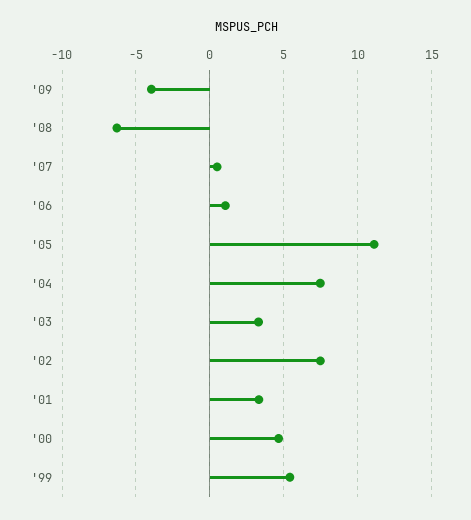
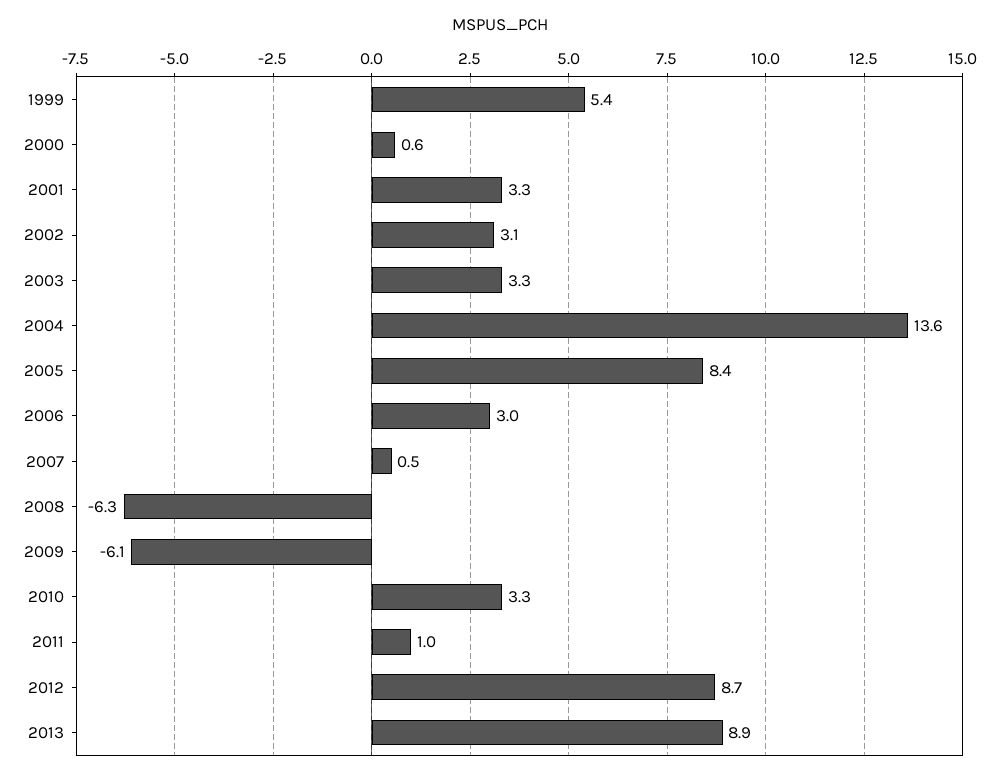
'09: -4 -> -6.1
'06: 1 -> 3
'05: 11 -> 8.4
'04: 7.5 -> 13.6
'02: 7.5 -> 3.1
'00: 4.5 -> 0.6
2010: none -> 3.3
2011: none -> 1
2012: none -> 8.7
2013: none -> 8.9

